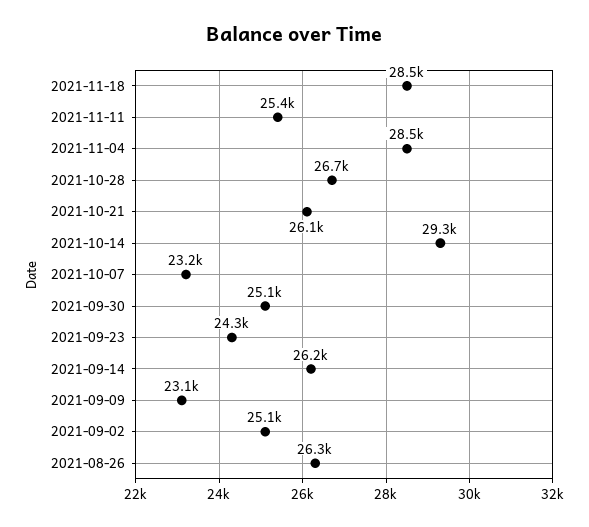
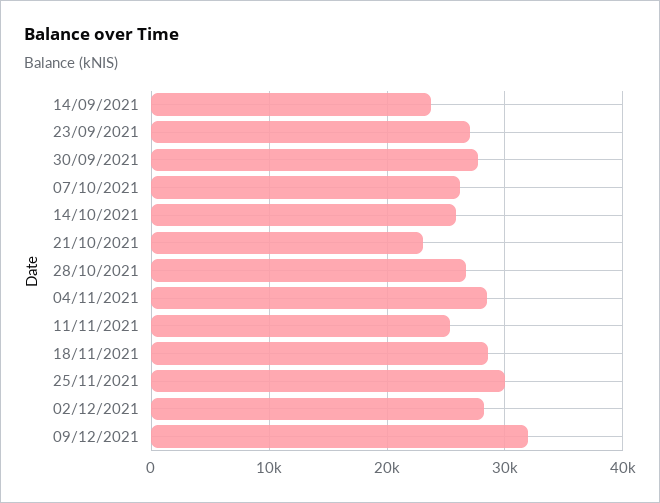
2021-10-21: 26100 -> 23000
2021-10-14: 29300 -> 26000
2021-10-07: 23200 -> 26000
2021-09-30: 25100 -> 28000
2021-09-23: 24300 -> 27000
2021-09-14: 26200 -> 24000
2021-09-09: 23100 -> none
2021-09-02: 25100 -> none
2021-08-26: 26300 -> none
25/11/2021: none -> 30000
02/12/2021: none -> 28000
09/12/2021: none -> 32000

